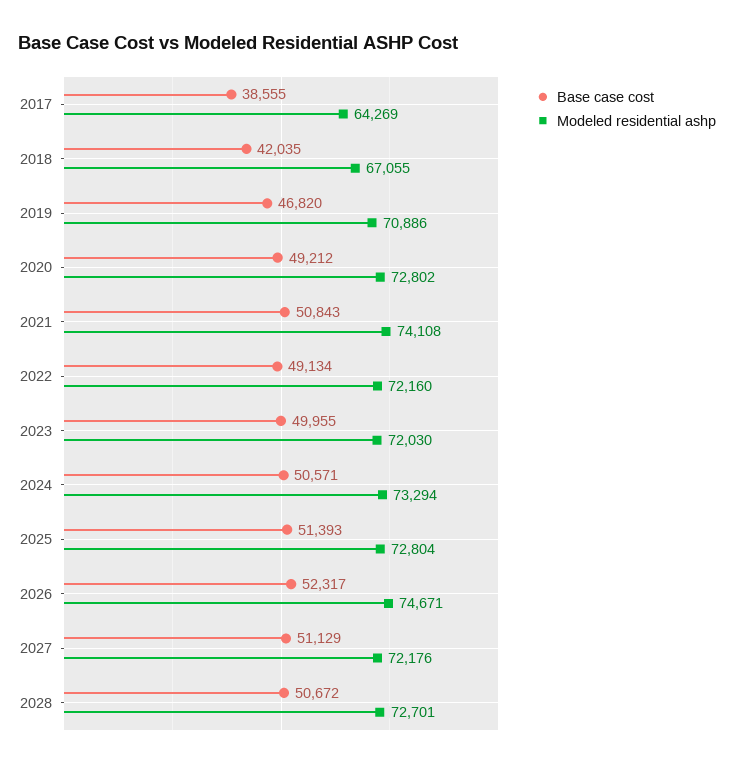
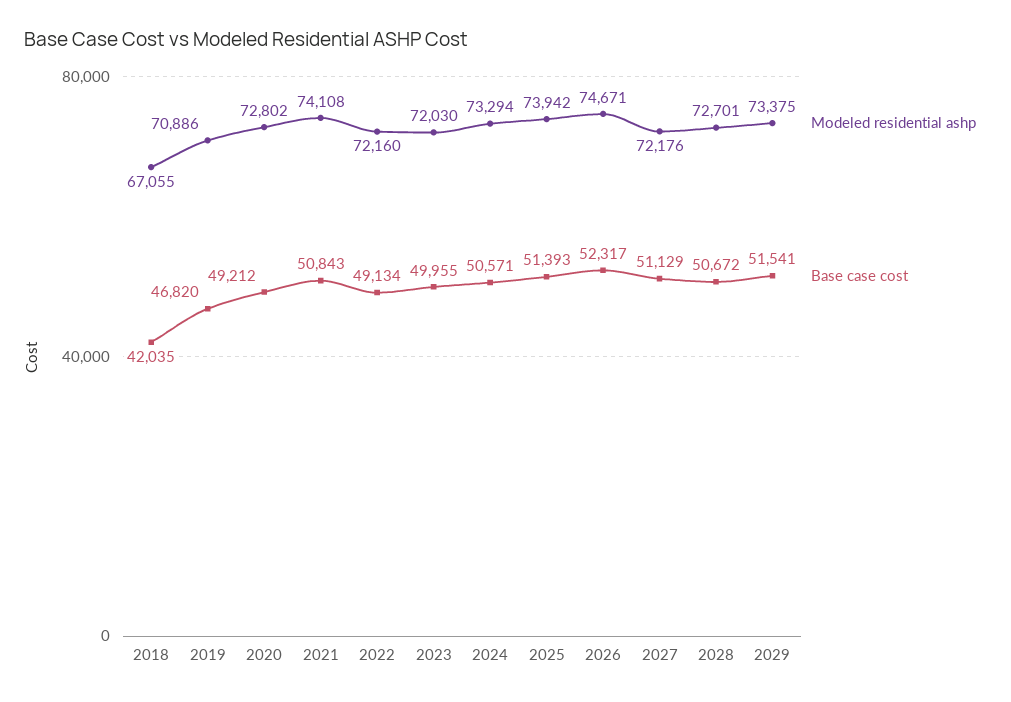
Base case cost, 2017: 38555 -> none
Modeled residential ashp, 2017: 64269 -> none
Modeled residential ashp, 2025: 72804 -> 73942
Modeled residential ashp, 2029: none -> 73375
Base case cost, 2029: none -> 51541

